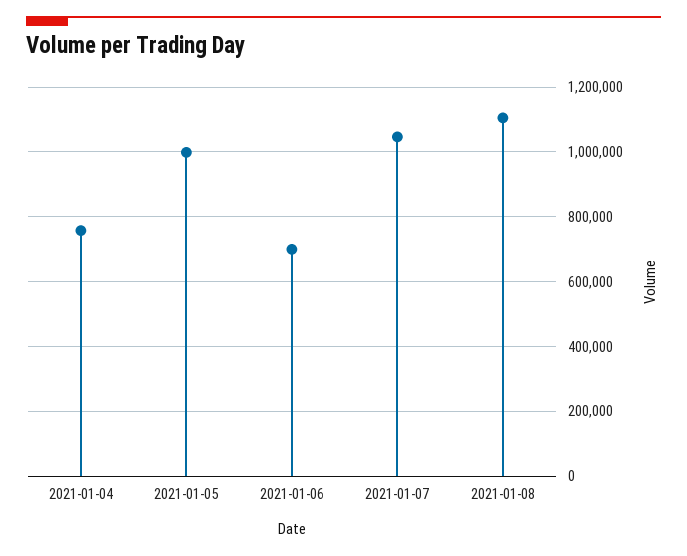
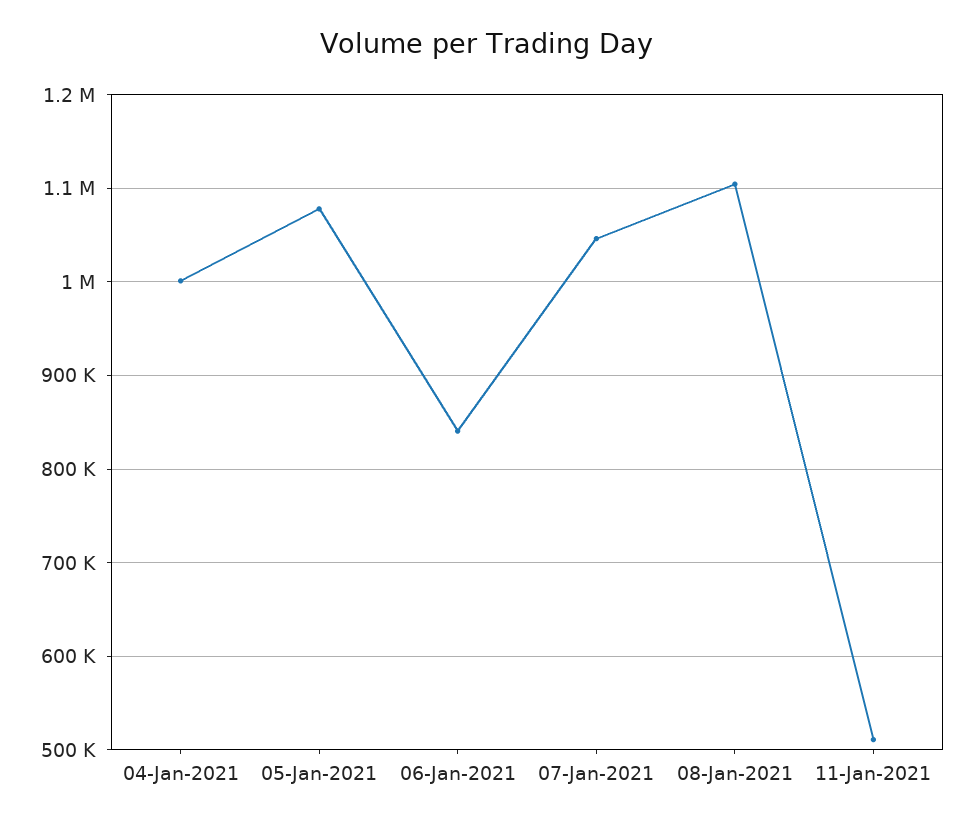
2021-01-04: 760000 -> 1000000
2021-01-05: 1000000 -> 1080000
2021-01-06: 700000 -> 840000
11-Jan-2021: none -> 510000

